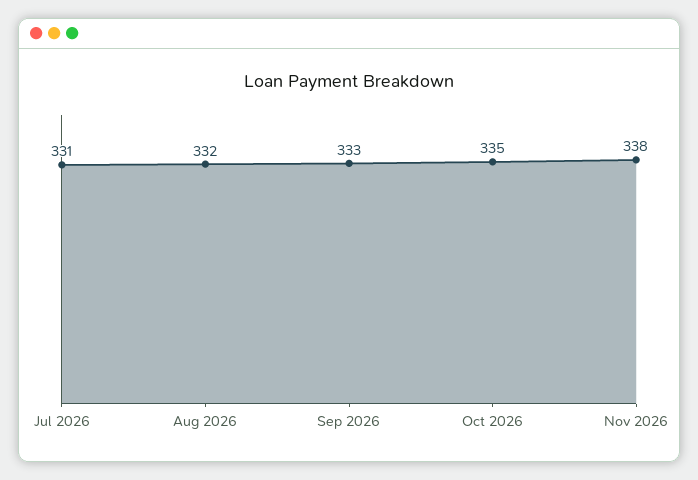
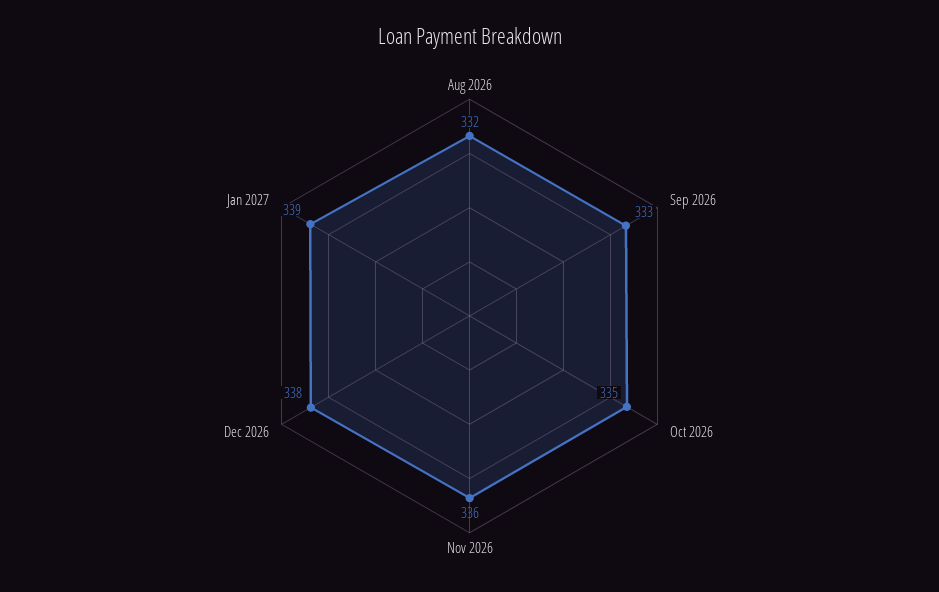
Jul 2026: 331 -> none
Nov 2026: 338 -> 336
Dec 2026: none -> 338
Jan 2027: none -> 339

